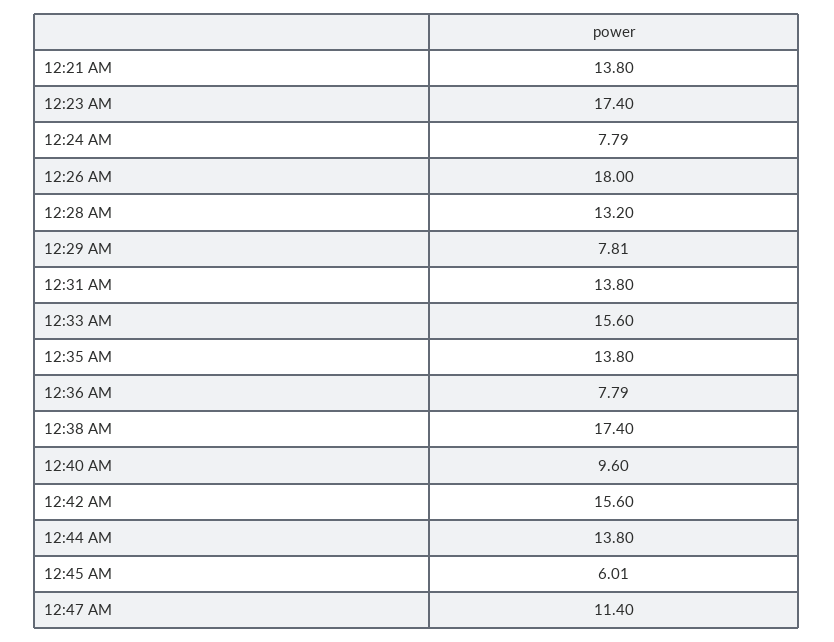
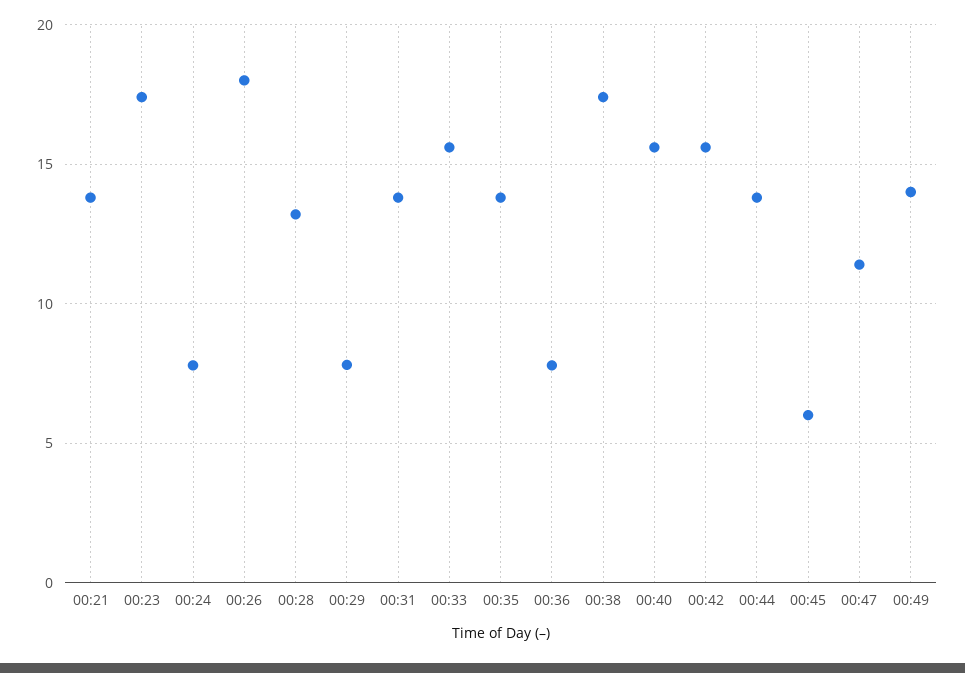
12:40 AM: 9.6 -> 15.5
00:49: none -> 14

